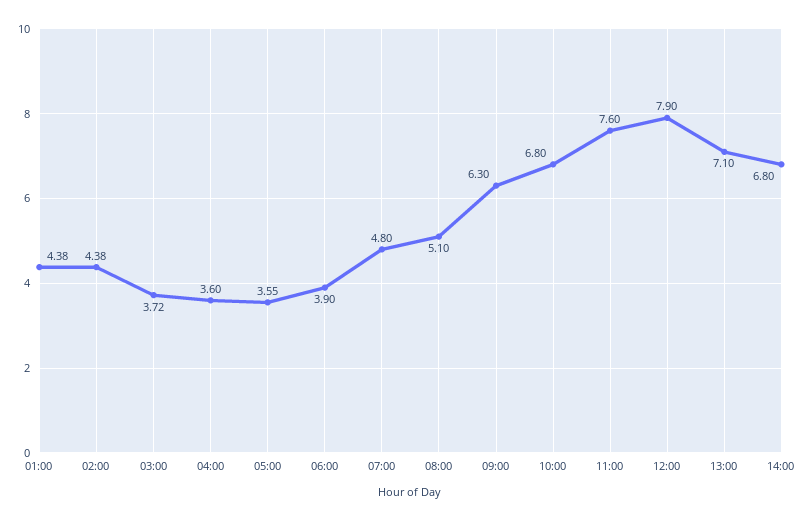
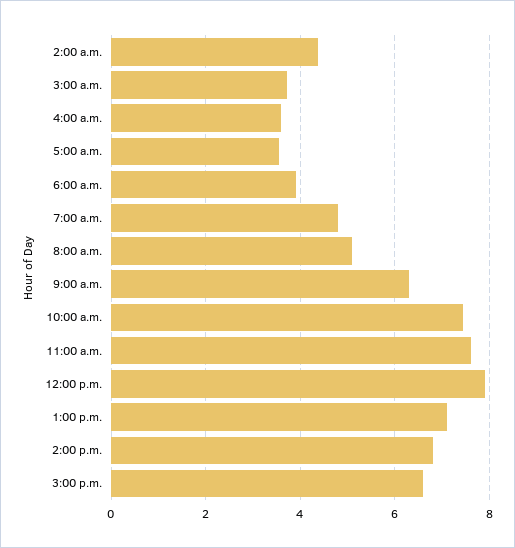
01:00: 4.38 -> none
10:00: 6.8 -> 7.4
3:00 p.m.: none -> 6.6

